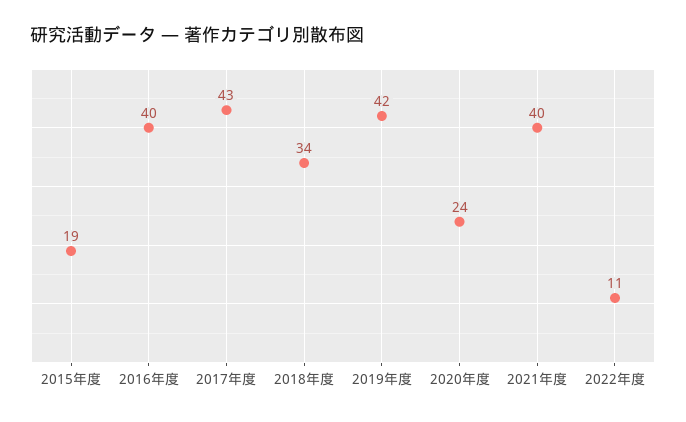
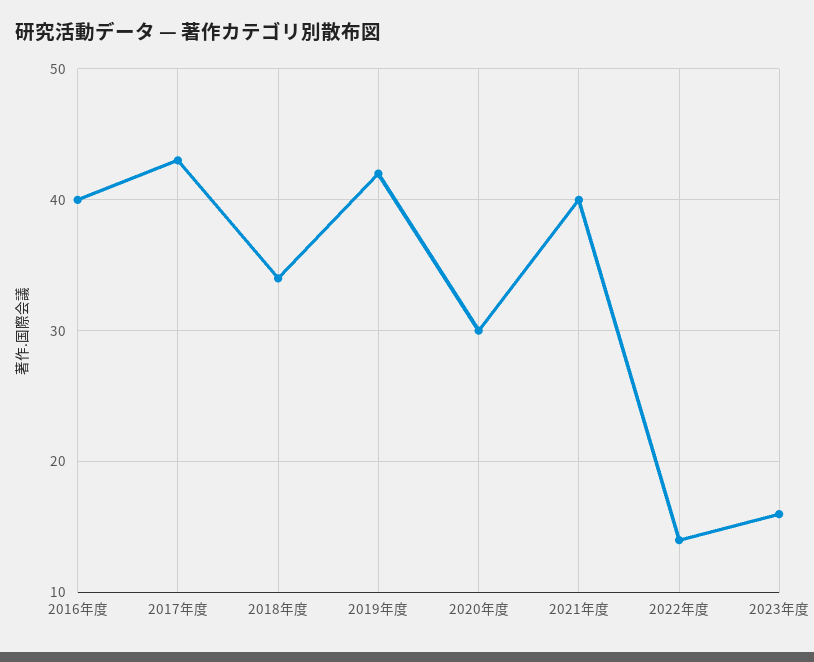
2015年度: 19 -> none
2020年度: 24 -> 30
2022年度: 11 -> 14
2023年度: none -> 16

